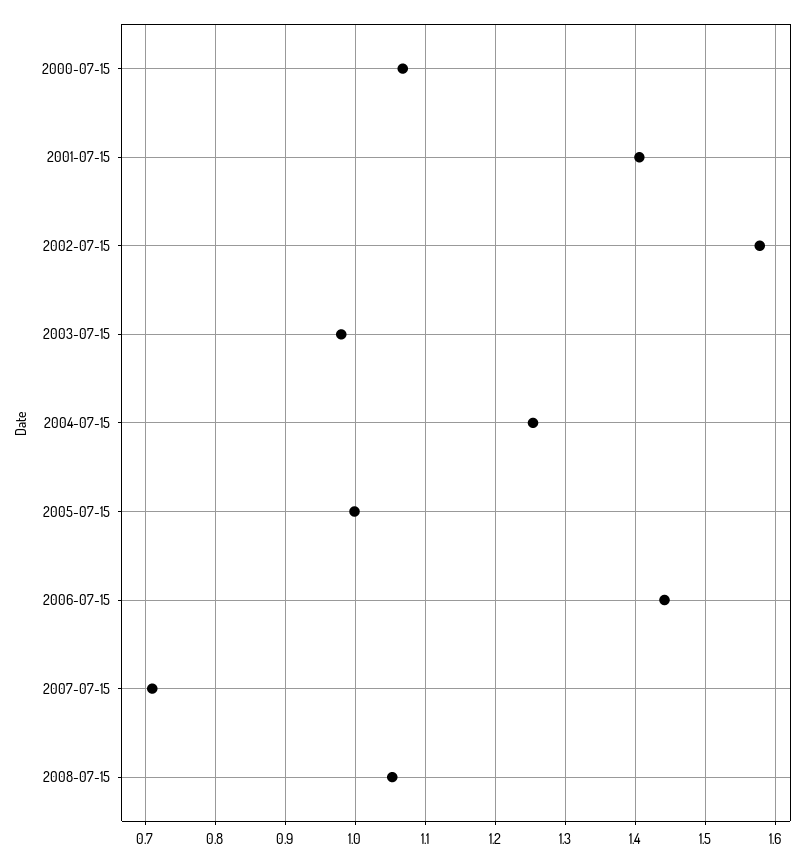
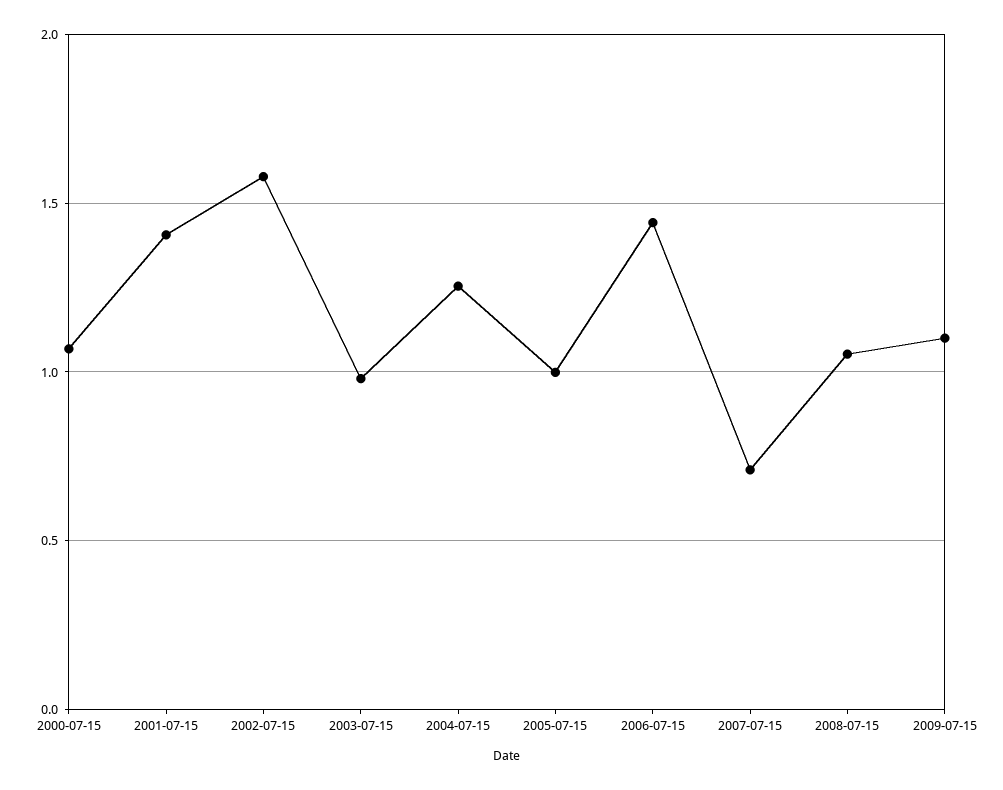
2009-07-15: none -> 1.1

